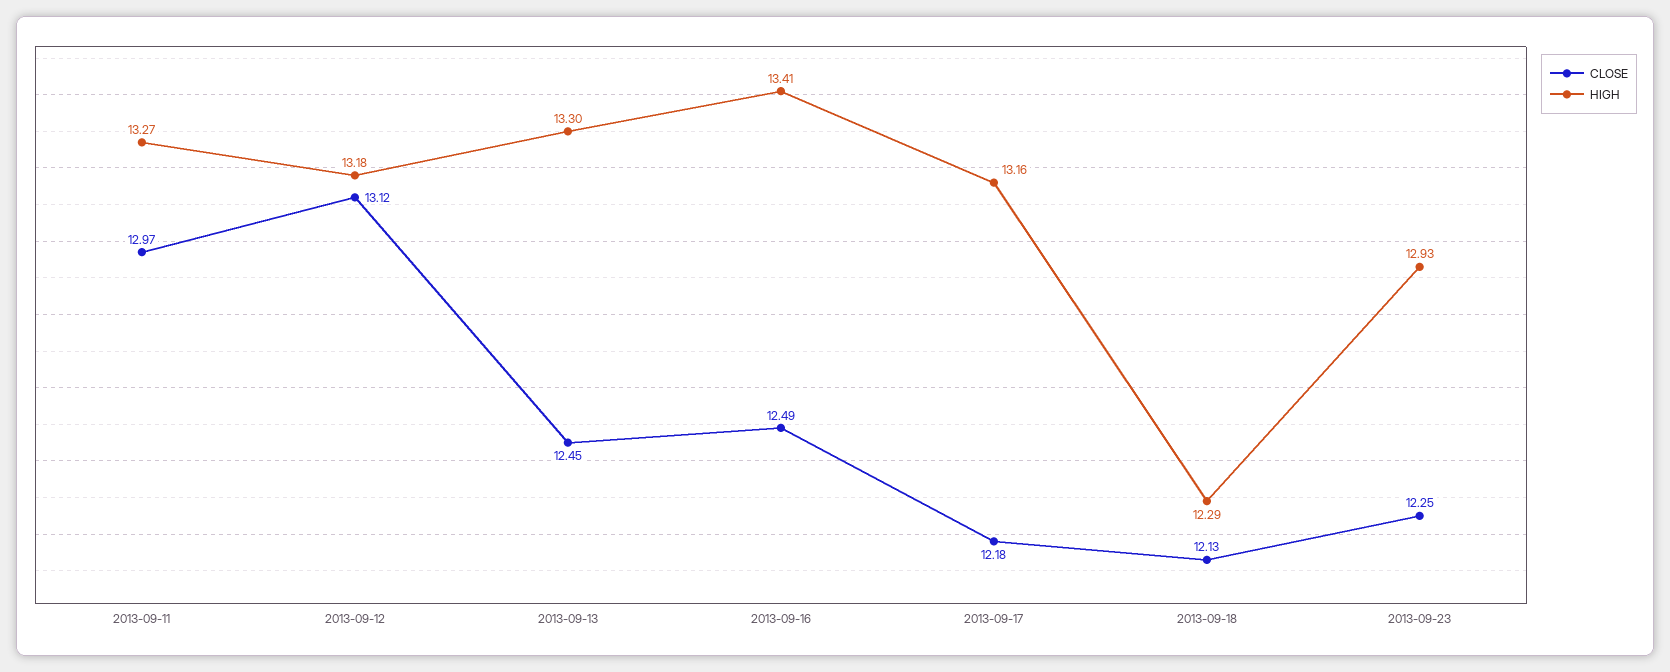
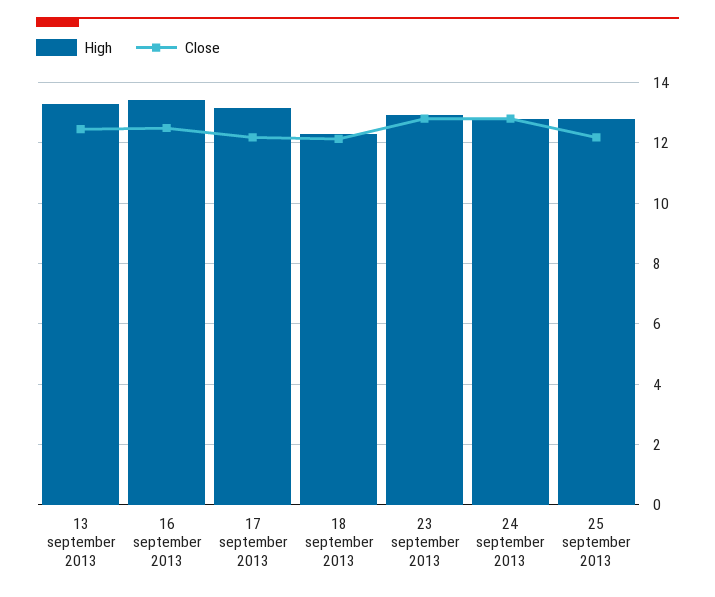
CLOSE, 2013-09-11: 12.97 -> none
HIGH, 2013-09-11: 13.27 -> none
CLOSE, 2013-09-12: 13.12 -> none
HIGH, 2013-09-12: 13.18 -> none
CLOSE, 2013-09-23: 12.25 -> 12.8
HIGH, 24 september 2013: none -> 12.8
CLOSE, 24 september 2013: none -> 12.8
HIGH, 25 september 2013: none -> 12.8
CLOSE, 25 september 2013: none -> 12.2

